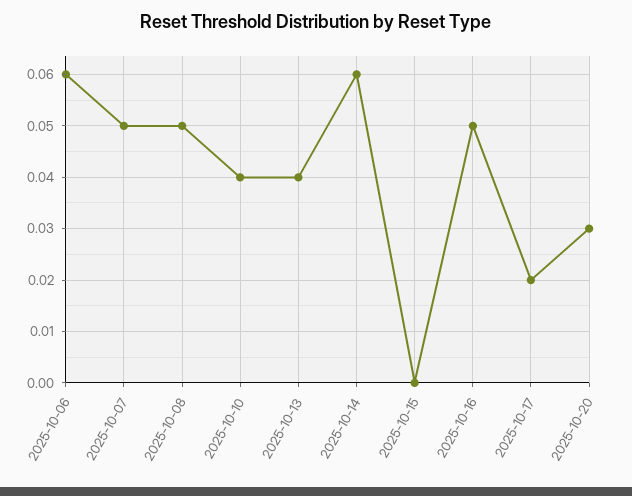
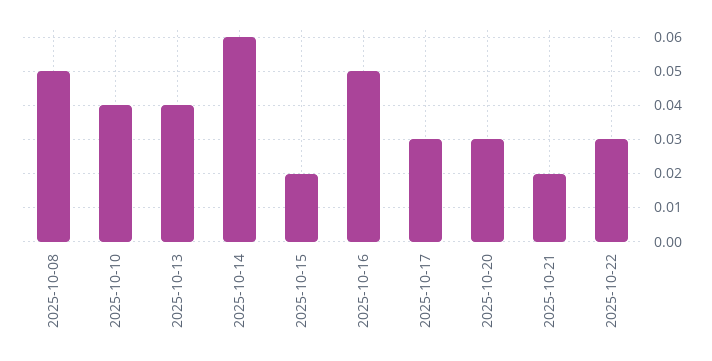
2025-10-06: 0.06 -> none
2025-10-07: 0.05 -> none
2025-10-15: 0 -> 0.02
2025-10-17: 0.02 -> 0.03
2025-10-21: none -> 0.02
2025-10-22: none -> 0.03

